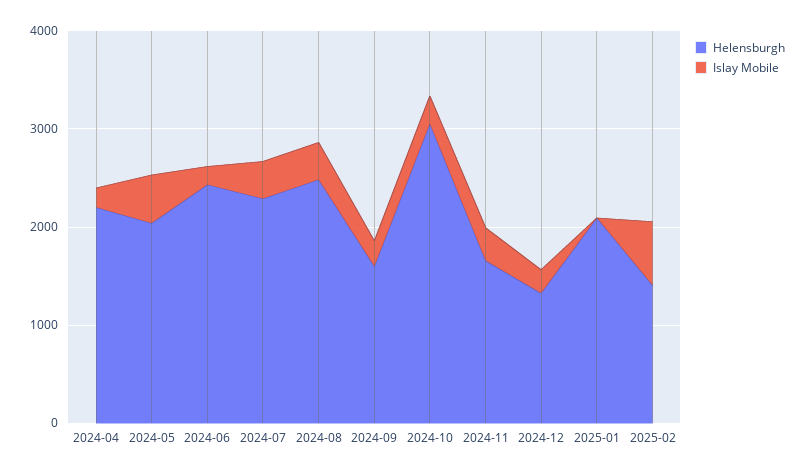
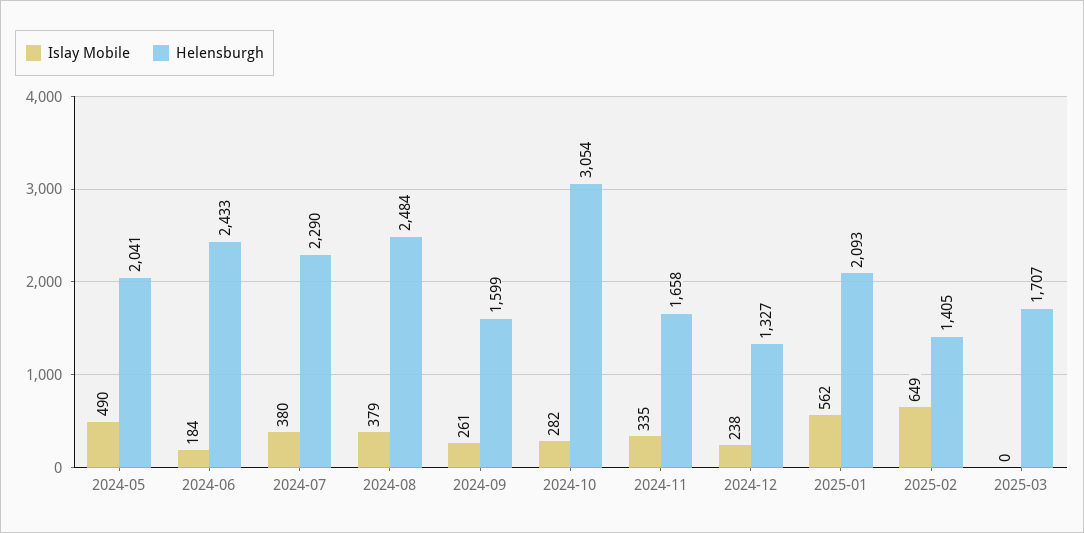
Helensburgh, 2024-04: 2200 -> none
Islay Mobile, 2024-04: 200 -> none
Islay Mobile, 2025-01: 0 -> 562
Islay Mobile, 2025-03: none -> 0
Helensburgh, 2025-03: none -> 1707

